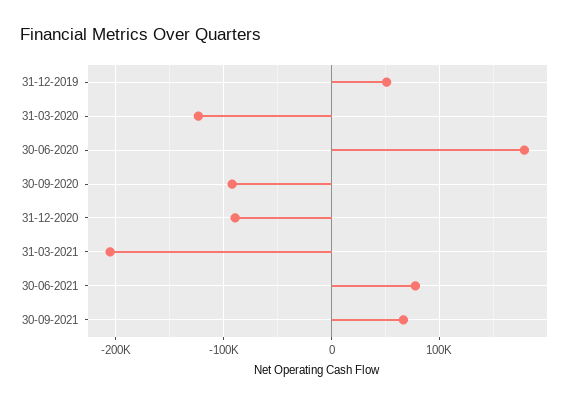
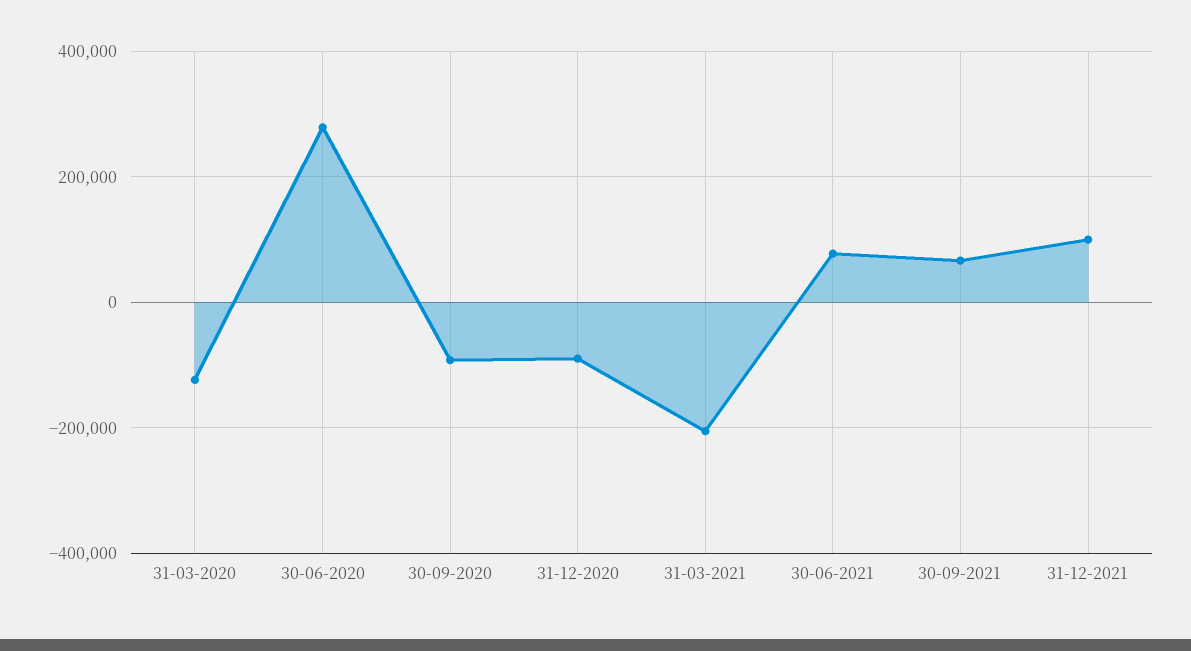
31-12-2019: 50000 -> none
30-06-2020: 180000 -> 280000
31-12-2021: none -> 100000

